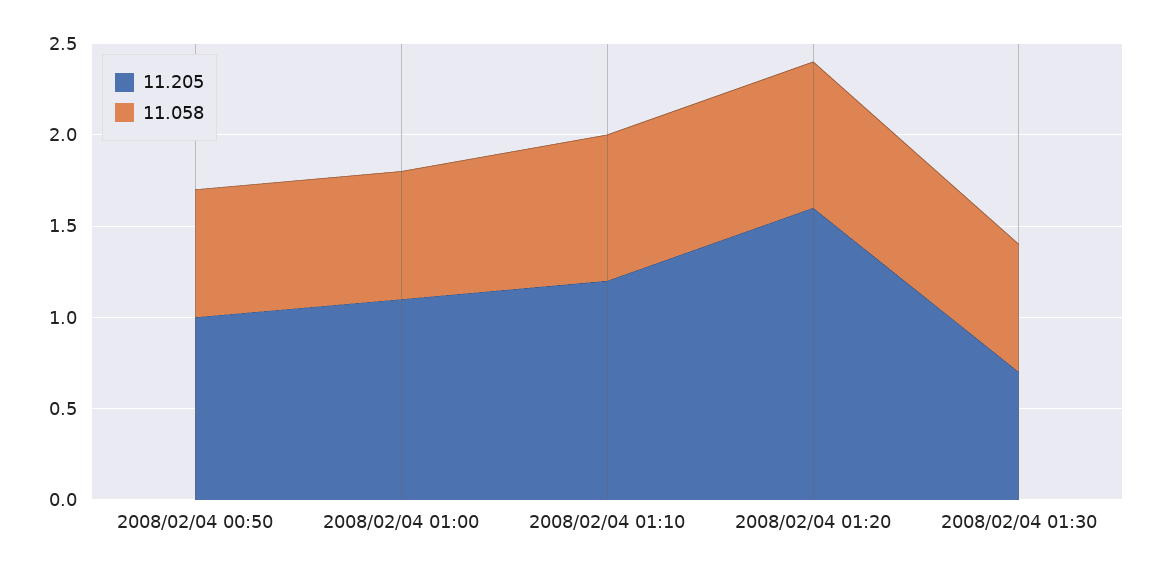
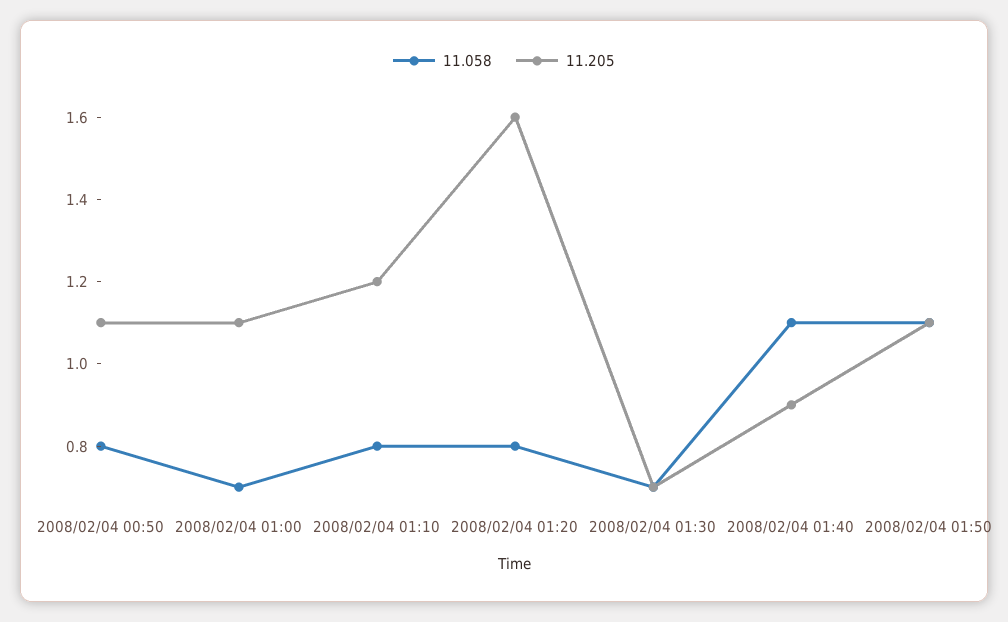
11.205, 2008/02/04 00:50: 1 -> 1.1
11.058, 2008/02/04 00:50: 0.7 -> 0.8
11.058, 2008/02/04 01:40: none -> 1.1
11.205, 2008/02/04 01:40: none -> 0.9
11.058, 2008/02/04 01:50: none -> 1.1
11.205, 2008/02/04 01:50: none -> 1.1

